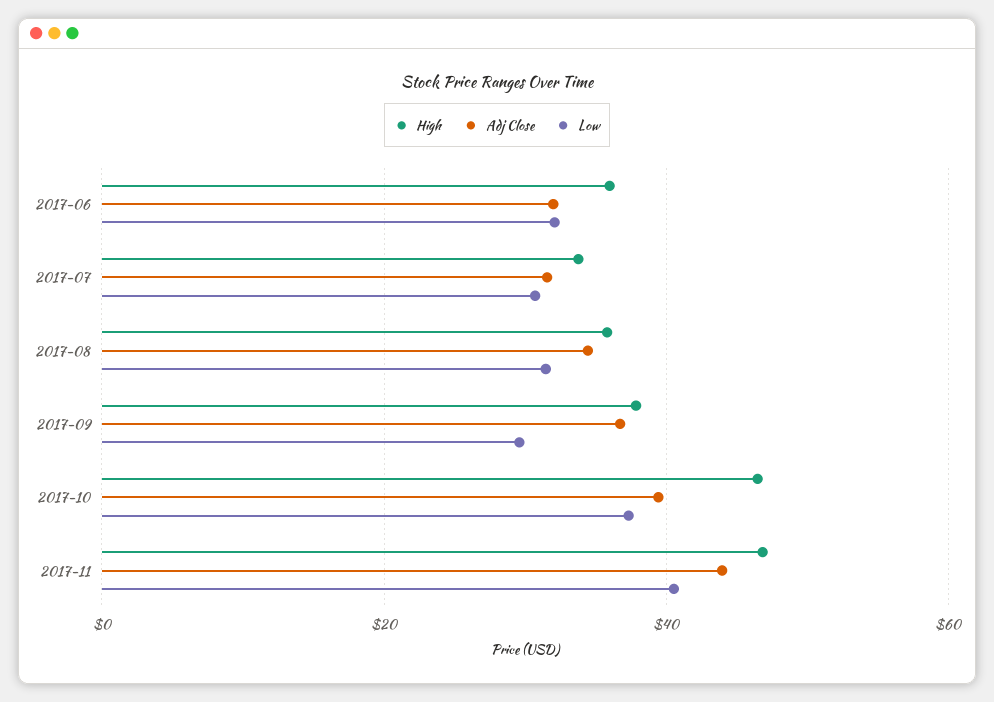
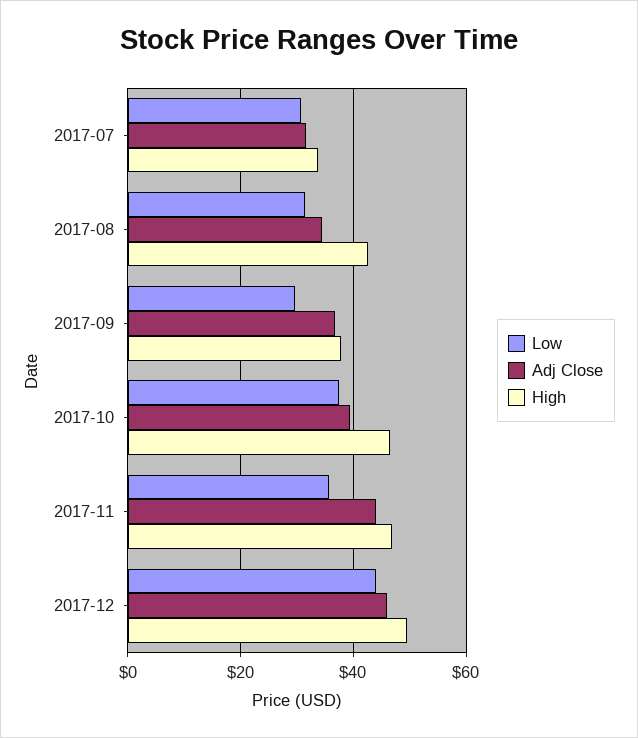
High, 2017-06: 36 -> none
Adj Close, 2017-06: 32 -> none
Low, 2017-06: 32 -> none
High, 2017-08: 36 -> 42
Low, 2017-11: 40 -> 36
Low, 2017-12: none -> 44
Adj Close, 2017-12: none -> 46
High, 2017-12: none -> 50

